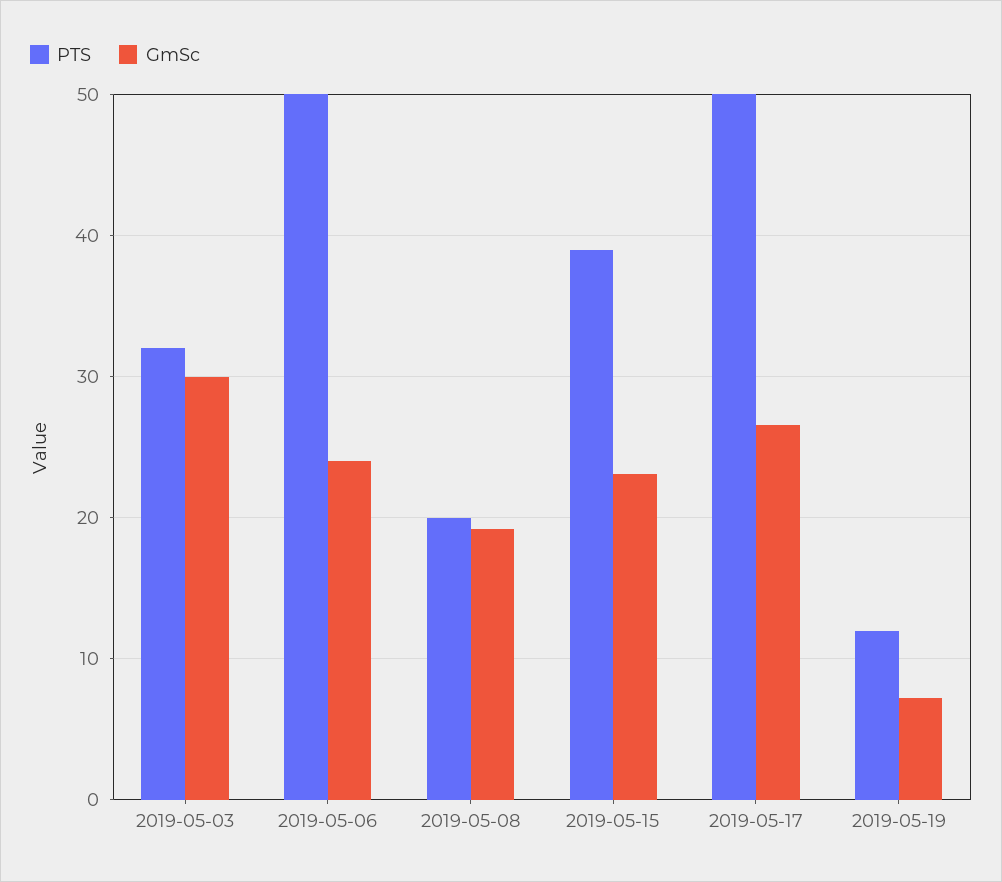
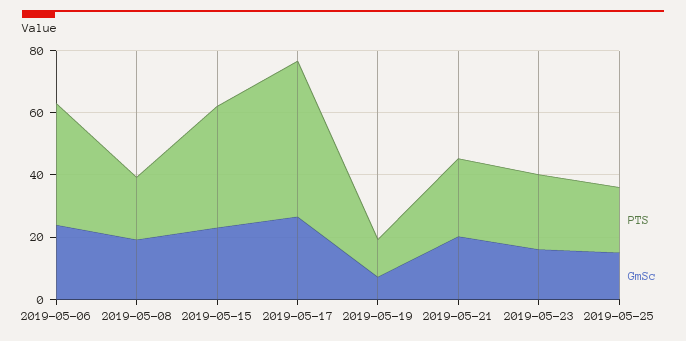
PTS, 2019-05-03: 32 -> none
GmSc, 2019-05-03: 30 -> none
PTS, 2019-05-06: 50 -> 40
PTS, 2019-05-21: none -> 25
GmSc, 2019-05-21: none -> 20
PTS, 2019-05-23: none -> 25
GmSc, 2019-05-23: none -> 15
PTS, 2019-05-25: none -> 20
GmSc, 2019-05-25: none -> 15

